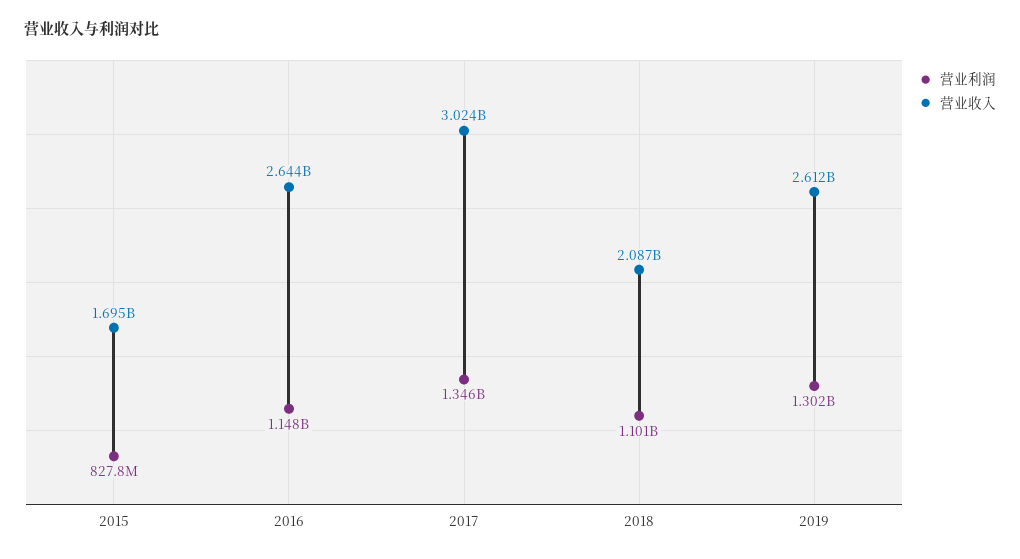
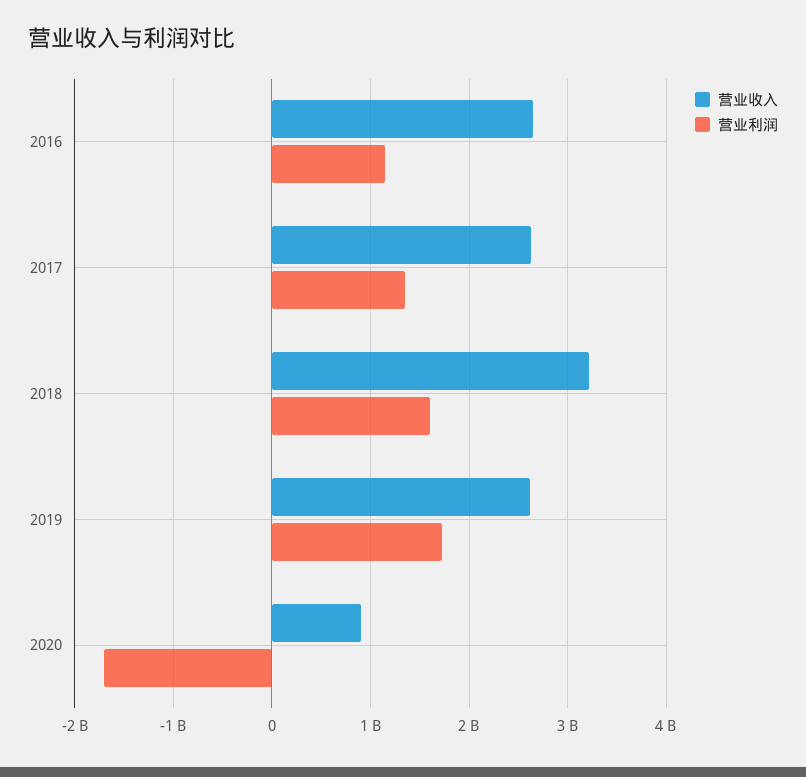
营业利润, 2015: 827800000 -> none
营业收入, 2015: 1695000000 -> none
营业收入, 2017: 3024000000 -> 2600000000
营业利润, 2018: 1101000000 -> 1600000000
营业收入, 2018: 2087000000 -> 3200000000
营业利润, 2019: 1302000000 -> 1700000000
营业收入, 2020: none -> 900000000
营业利润, 2020: none -> -1700000000

